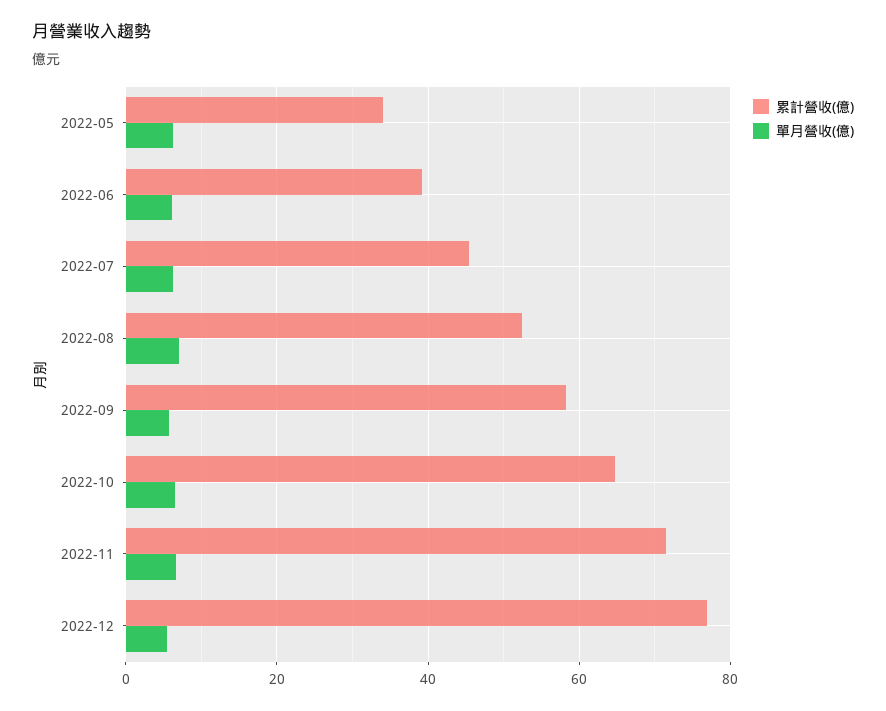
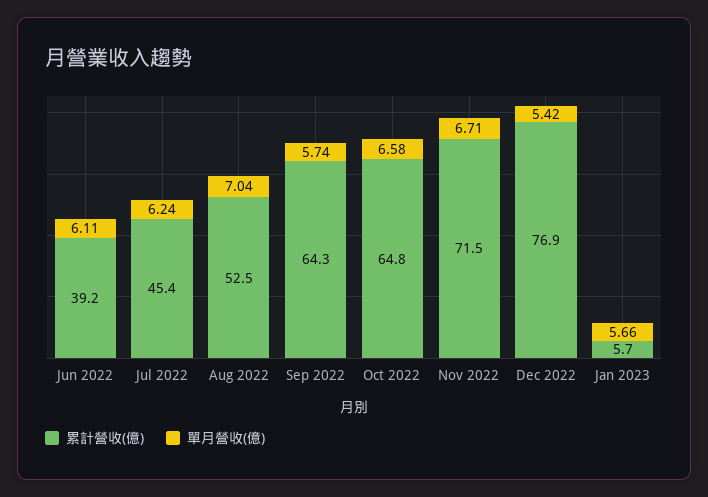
累計營收(億), 2022-05: 34 -> none
單月營收(億), 2022-05: 6 -> none
累計營收(億), 2022-09: 58 -> 64.3
累計營收(億), Jan 2023: none -> 5.7
單月營收(億), Jan 2023: none -> 5.66

